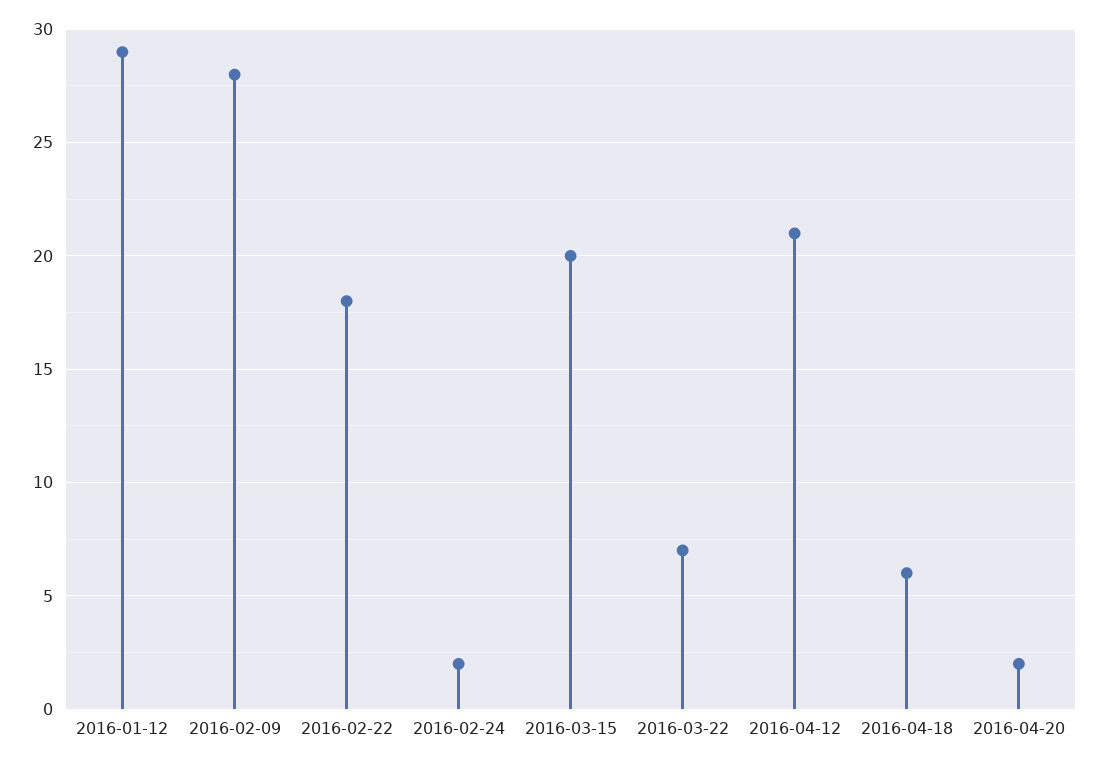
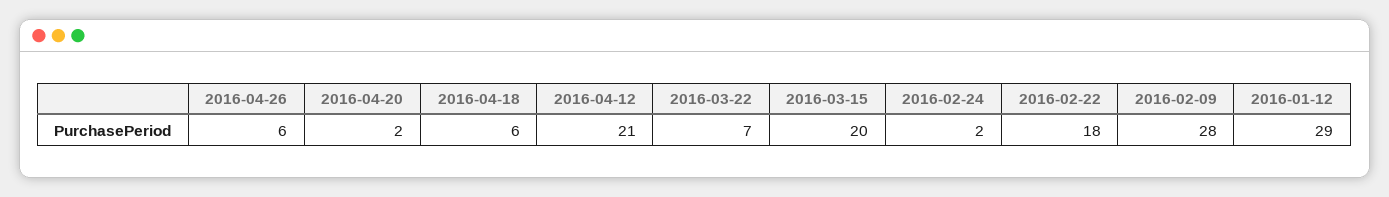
2016-04-26: none -> 6

